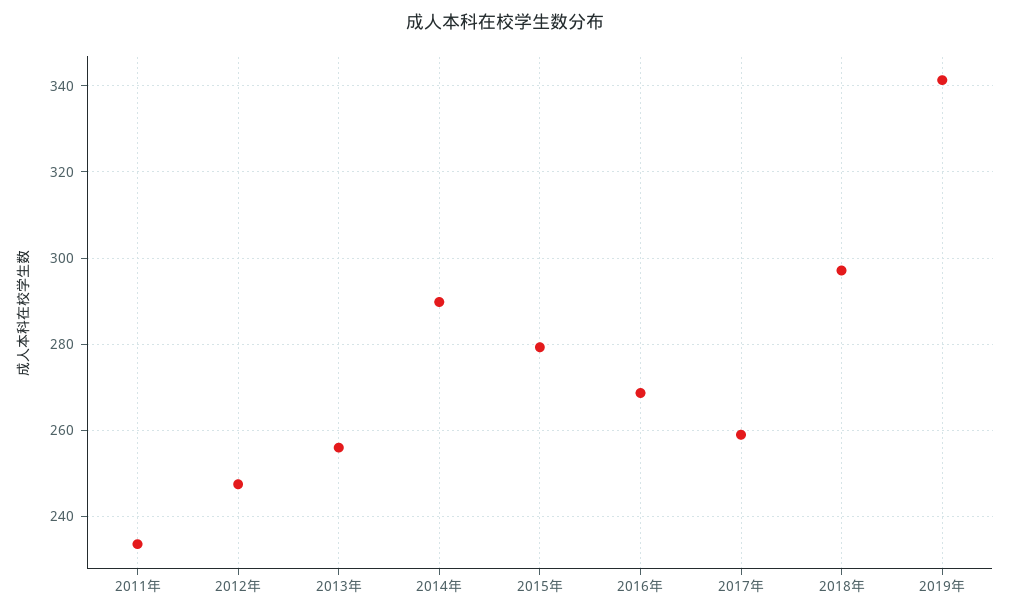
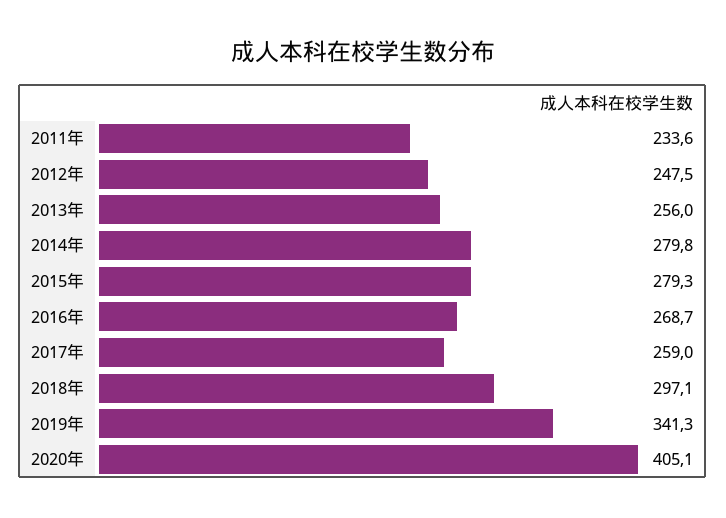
2014年: 290 -> 279.8
2020年: none -> 405.1

